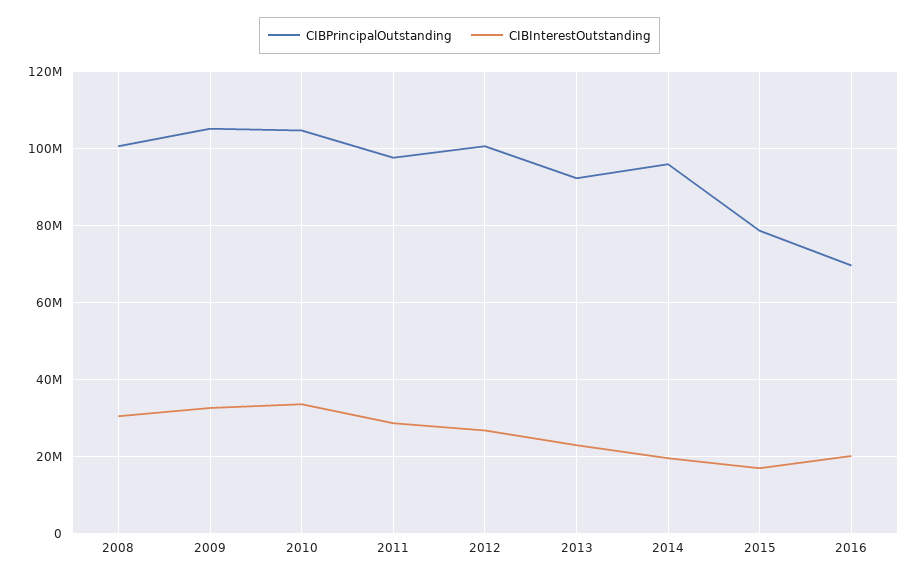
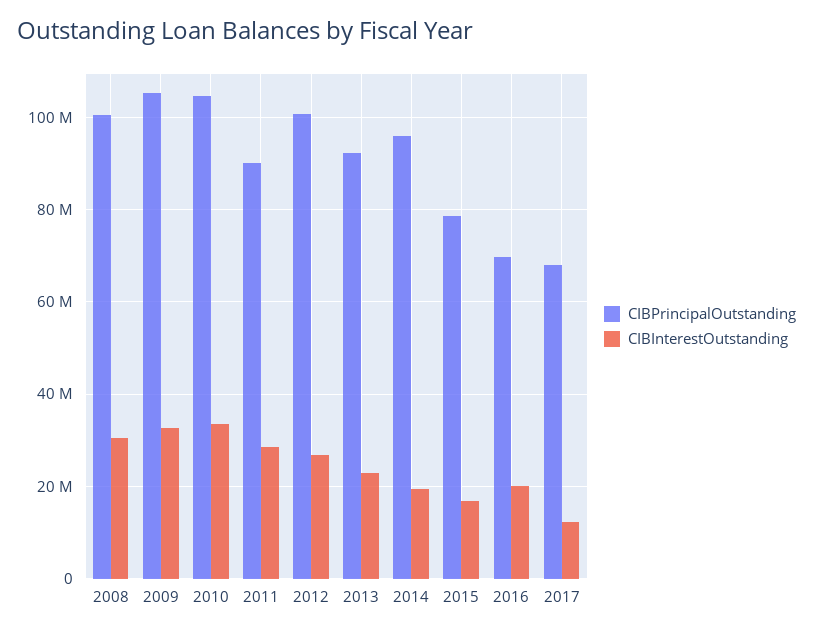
CIBPrincipalOutstanding, 2011: 98000000 -> 90000000
CIBPrincipalOutstanding, 2017: none -> 68000000
CIBInterestOutstanding, 2017: none -> 12000000

